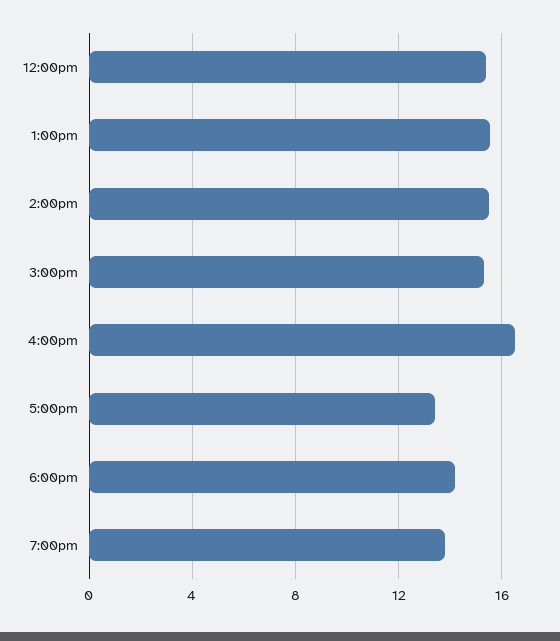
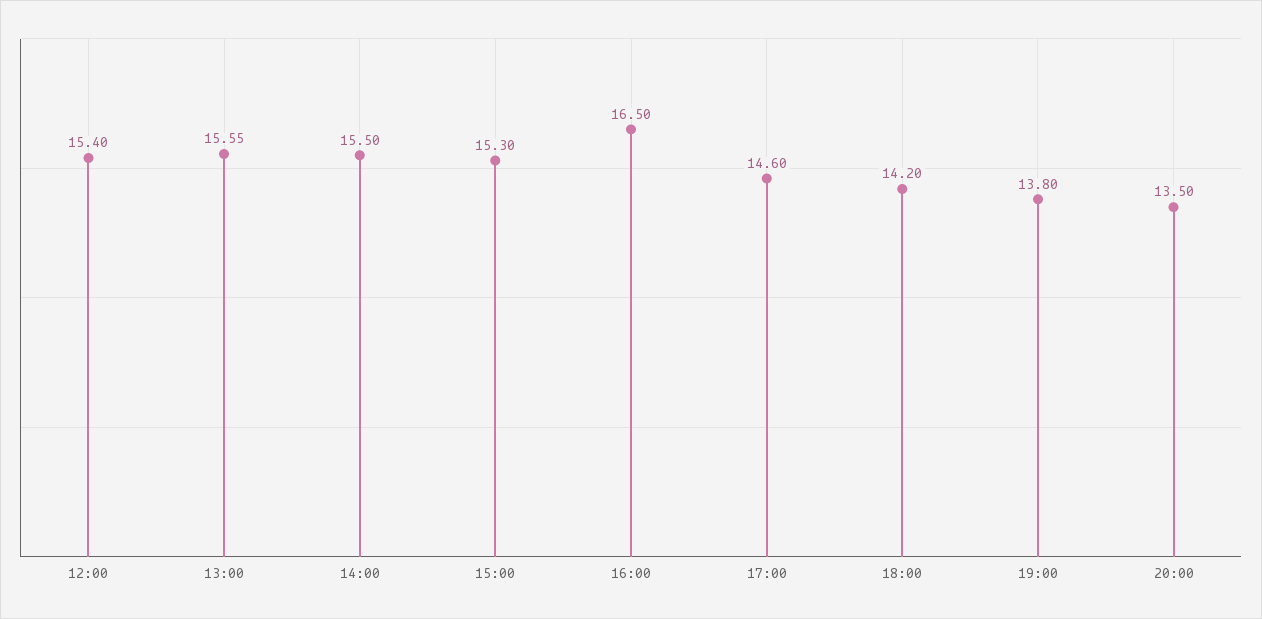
5:00pm: 13.5 -> 14.6
20:00: none -> 13.5

